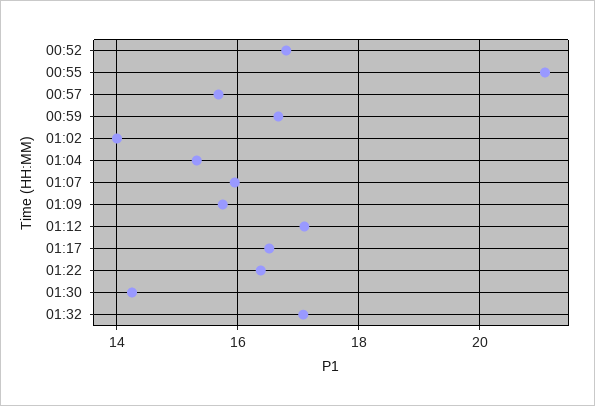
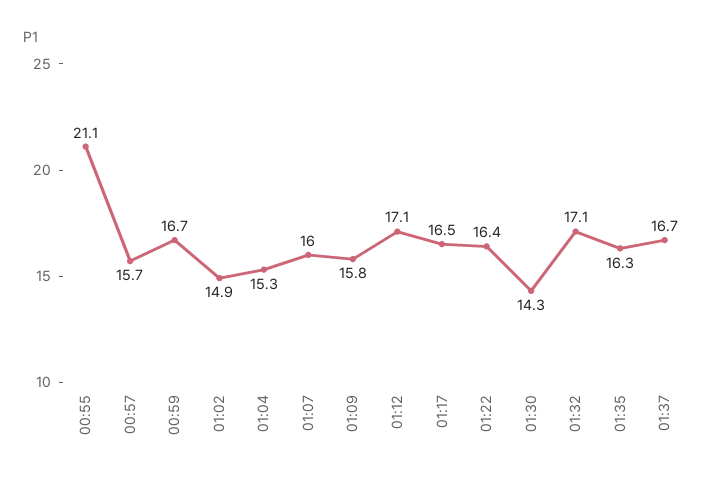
00:52: 16.8 -> none
01:02: 14 -> 14.9
01:35: none -> 16.3
01:37: none -> 16.7

